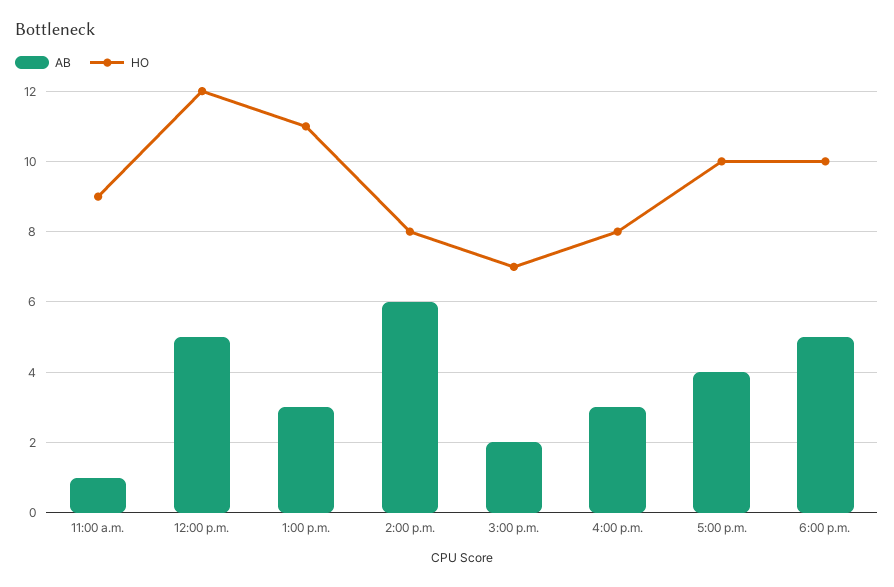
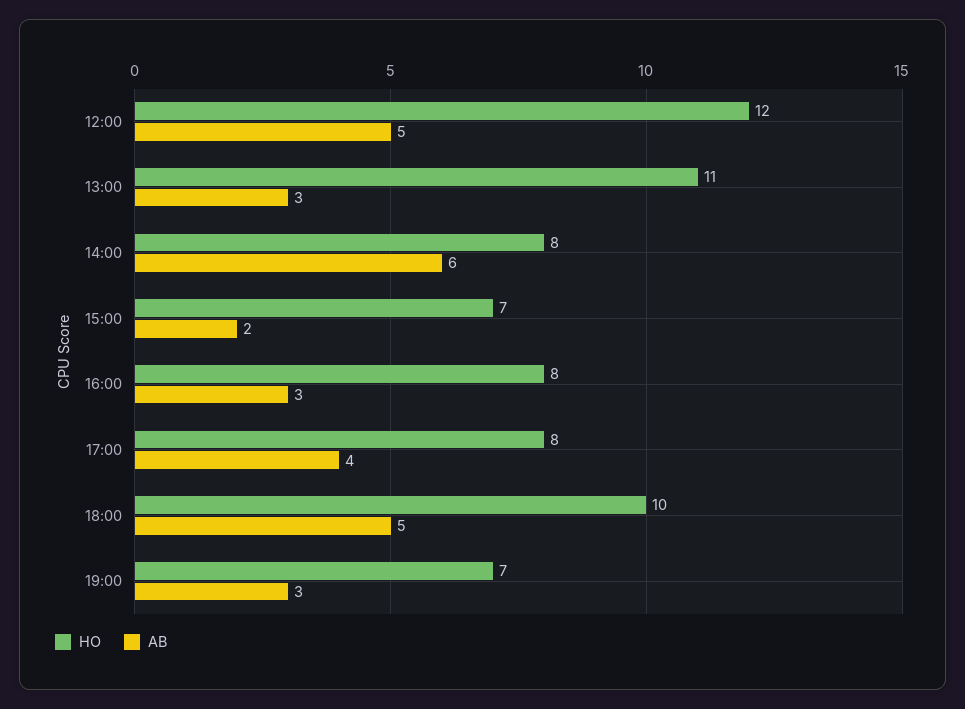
AB, 11:00 a.m.: 1 -> none
HO, 11:00 a.m.: 9 -> none
HO, 5:00 p.m.: 10 -> 8
HO, 19:00: none -> 7
AB, 19:00: none -> 3

